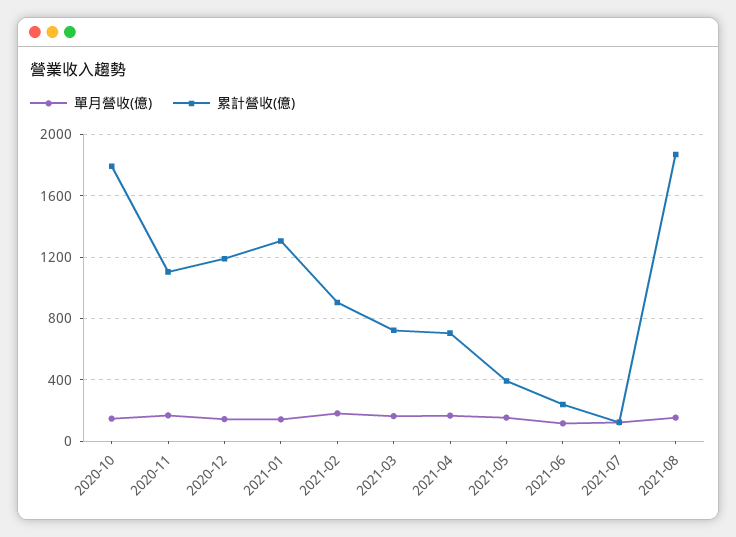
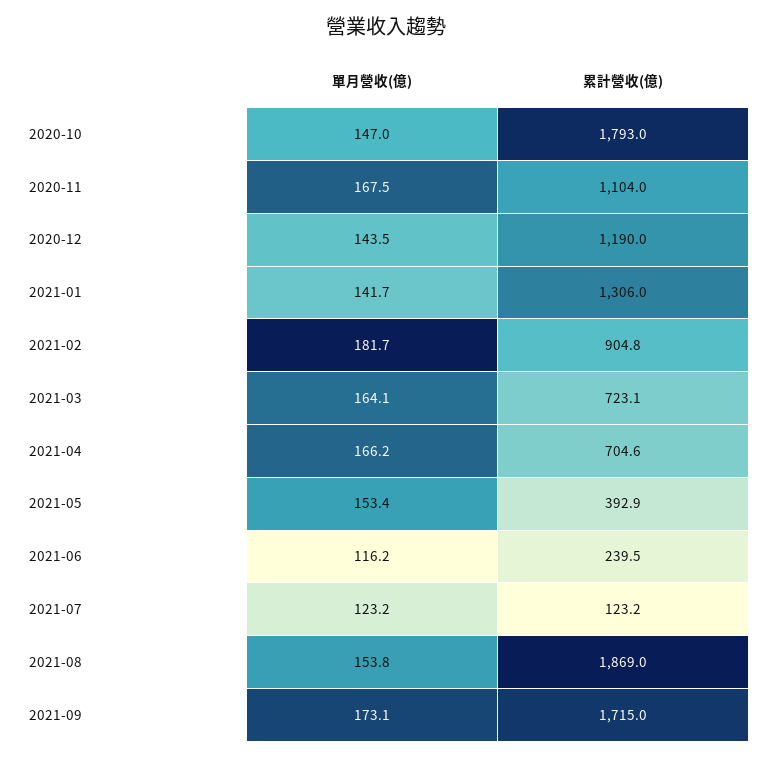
單月營收(億), 2021-09: none -> 173.1
累計營收(億), 2021-09: none -> 1715

